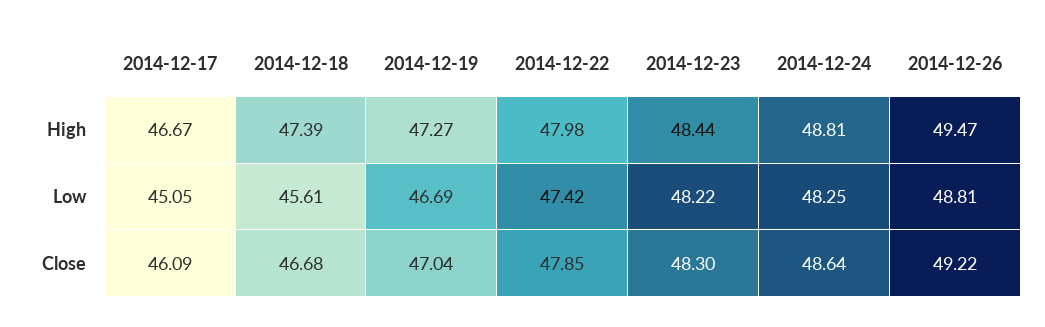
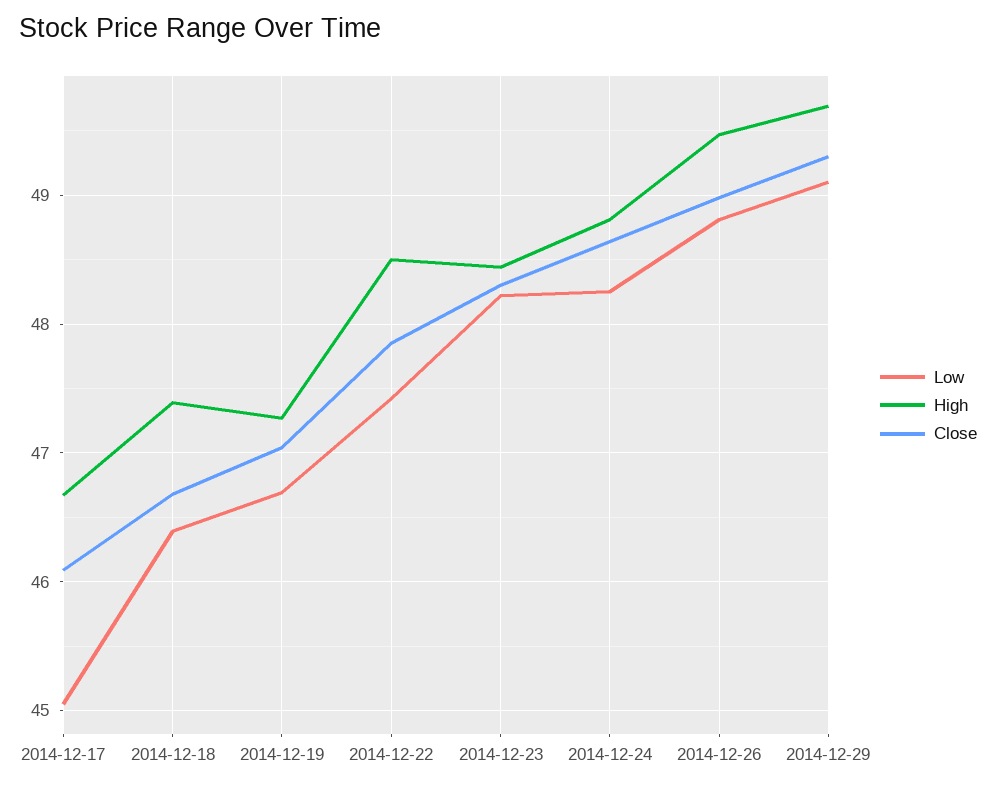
High, 2014-12-22: 47.98 -> 48.5
Low, 2014-12-18: 45.61 -> 46.4
Close, 2014-12-26: 49.22 -> 49
Low, 2014-12-29: none -> 49.1
High, 2014-12-29: none -> 49.7
Close, 2014-12-29: none -> 49.3

